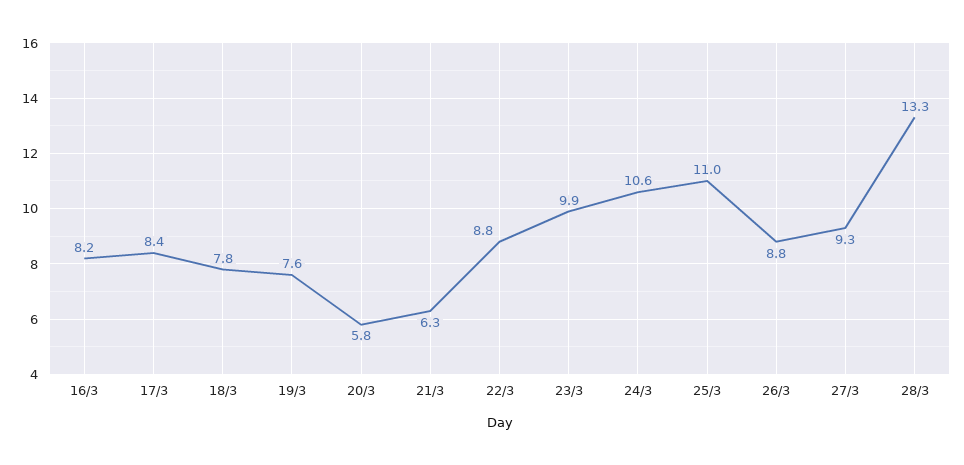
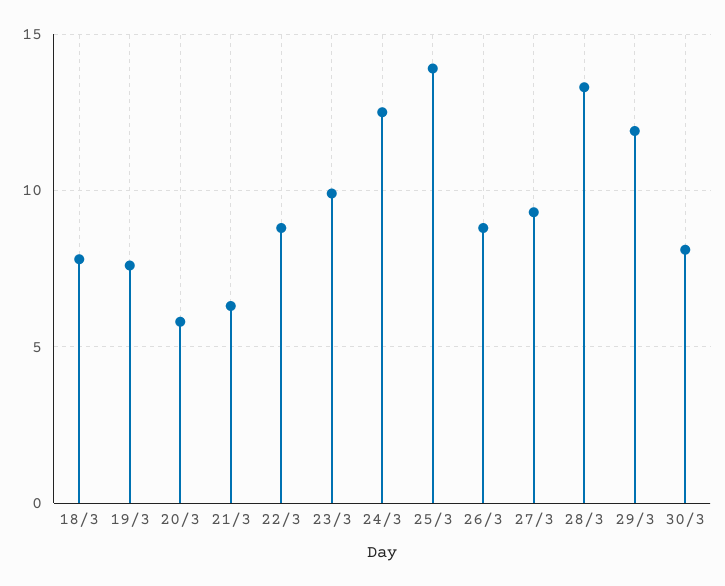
16/3: 8.2 -> none
17/3: 8.4 -> none
24/3: 10.6 -> 12.5
25/3: 11 -> 14
29/3: none -> 12
30/3: none -> 8

